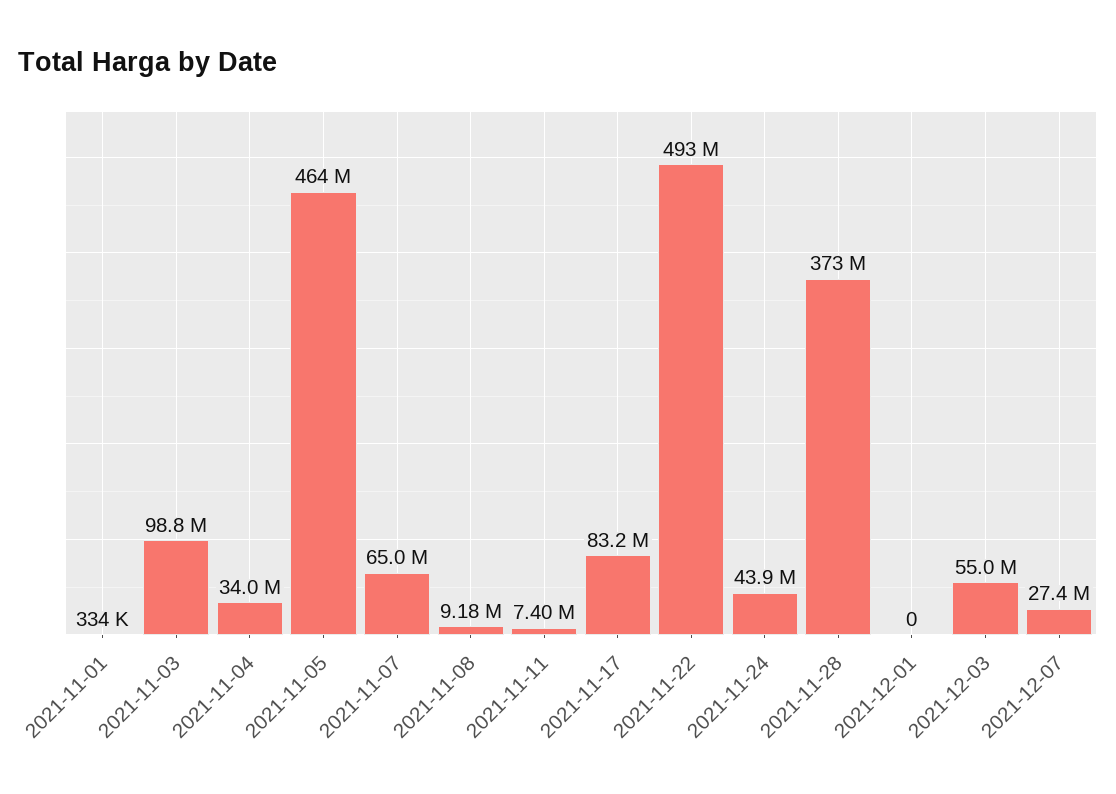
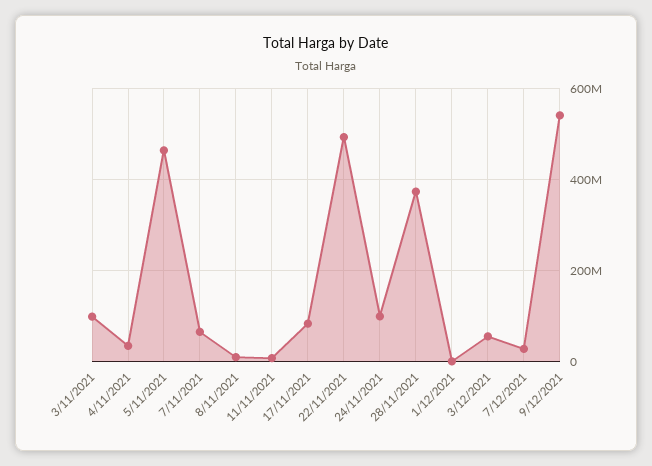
2021-11-01: 334000 -> none
2021-11-24: 43900000 -> 100000000
9/12/2021: none -> 540000000

